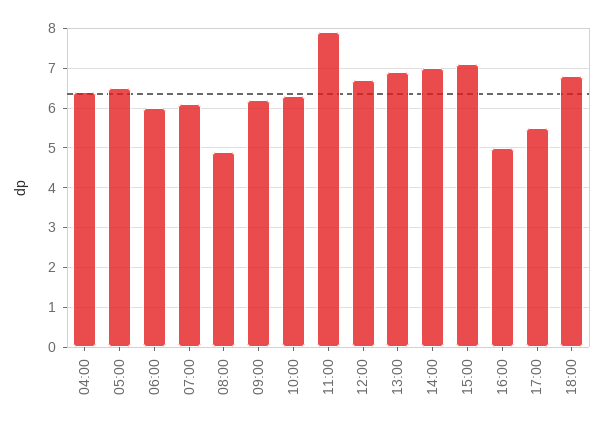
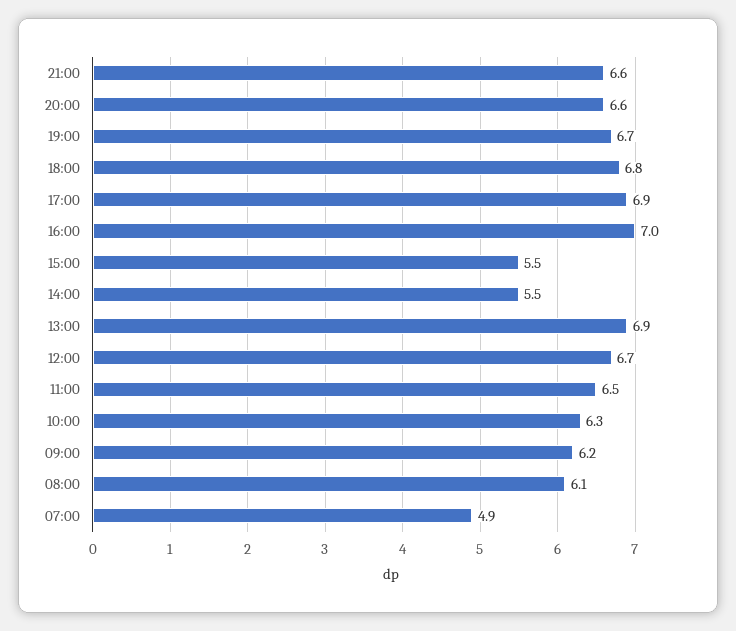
04:00: 6.5 -> none
05:00: 6.5 -> none
06:00: 6 -> none
07:00: 6 -> 4.9
08:00: 5 -> 6.1
11:00: 8 -> 6.5
14:00: 7 -> 5.5
15:00: 7 -> 5.5
16:00: 5 -> 7
17:00: 5.5 -> 6.9
21:00: none -> 6.6
20:00: none -> 6.6
19:00: none -> 6.7

